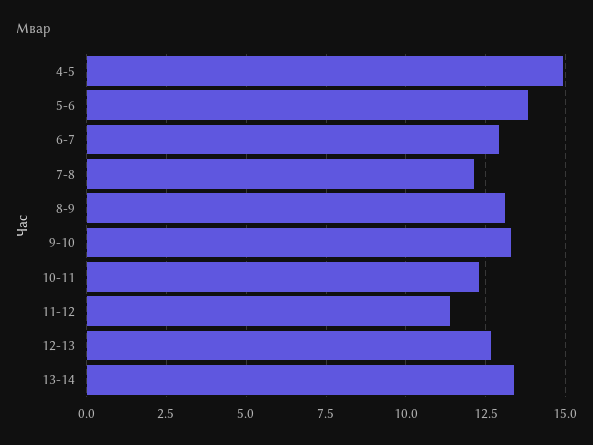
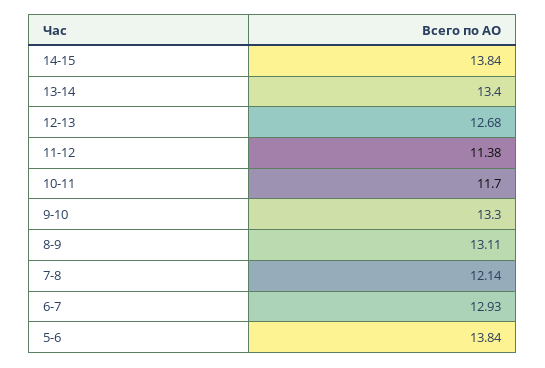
4-5: 15 -> none
10-11: 12.25 -> 11.7
14-15: none -> 13.84

